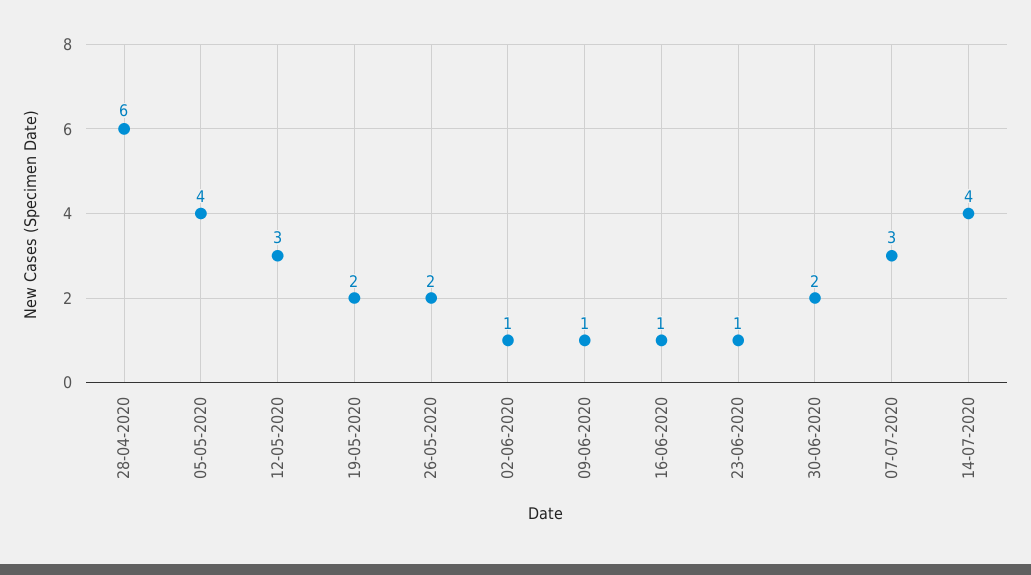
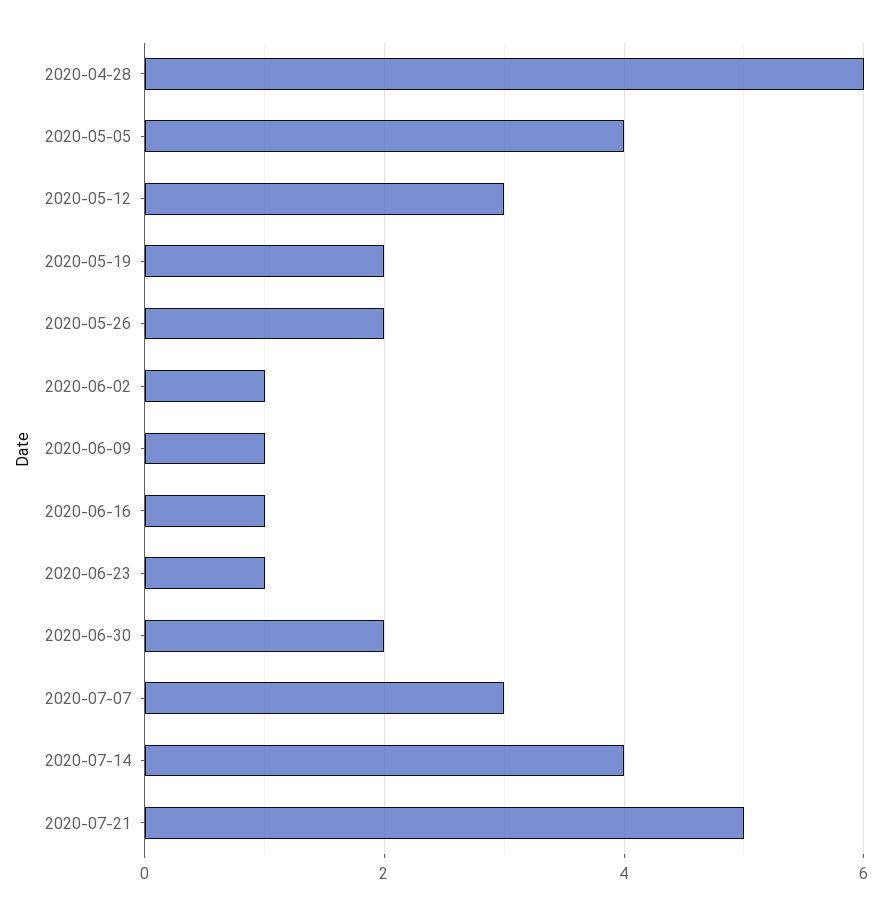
2020-07-21: none -> 5

